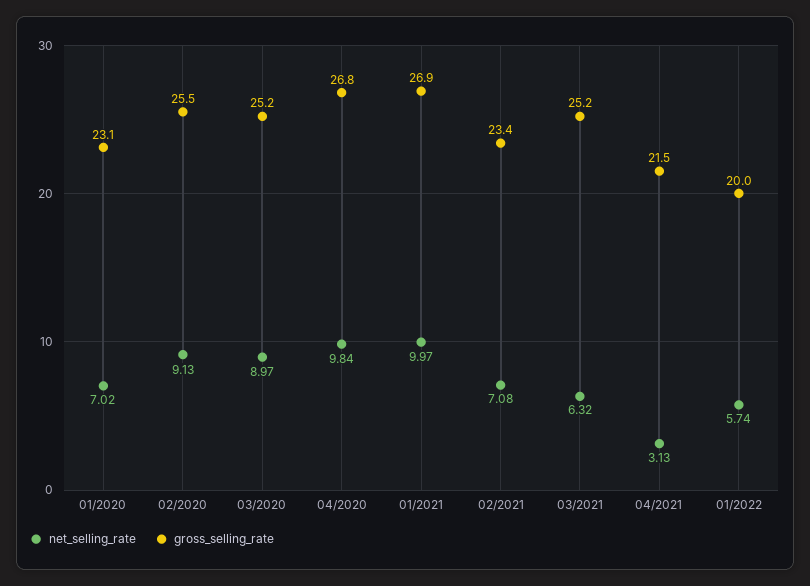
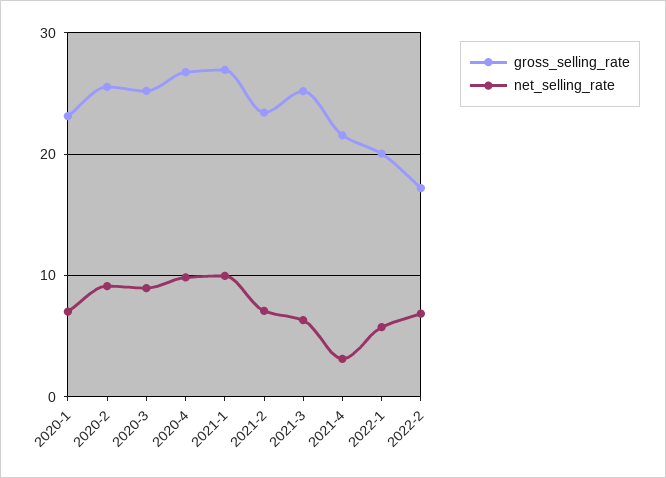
gross_selling_rate, 2022-2: none -> 17
net_selling_rate, 2022-2: none -> 7

